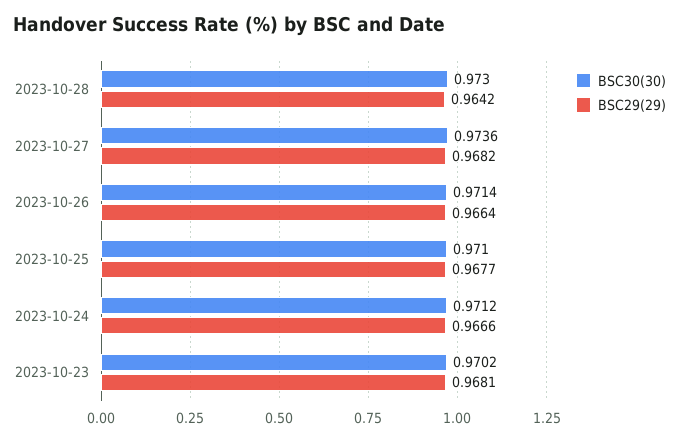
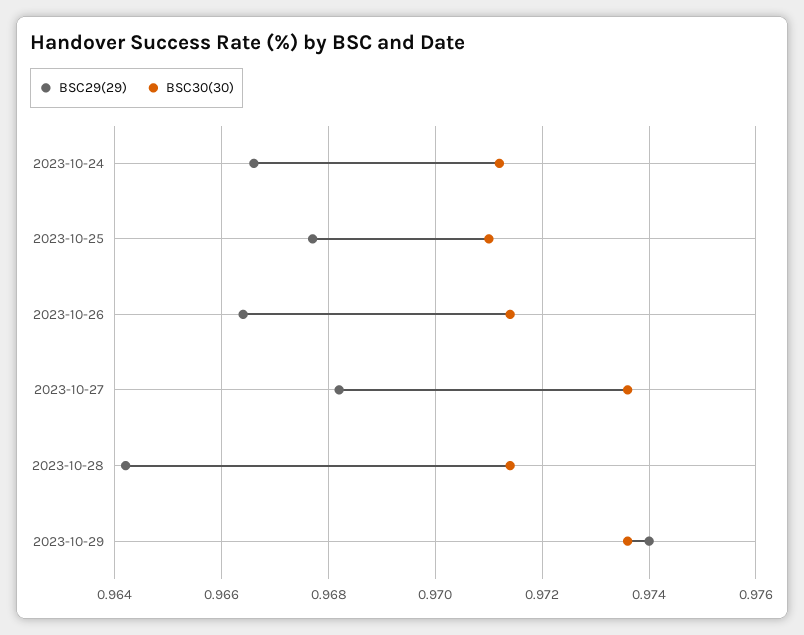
BSC30(30), 2023-10-28: 0.973 -> 0.9715
BSC30(30), 2023-10-23: 0.9702 -> none
BSC29(29), 2023-10-23: 0.9681 -> none
BSC29(29), 2023-10-29: none -> 0.974
BSC30(30), 2023-10-29: none -> 0.9735

